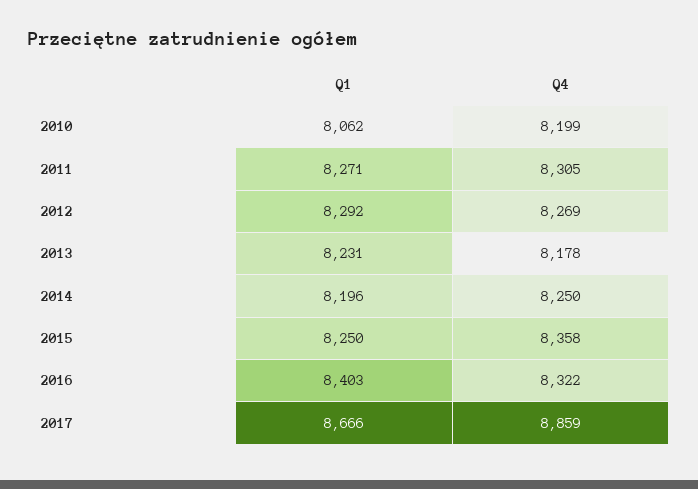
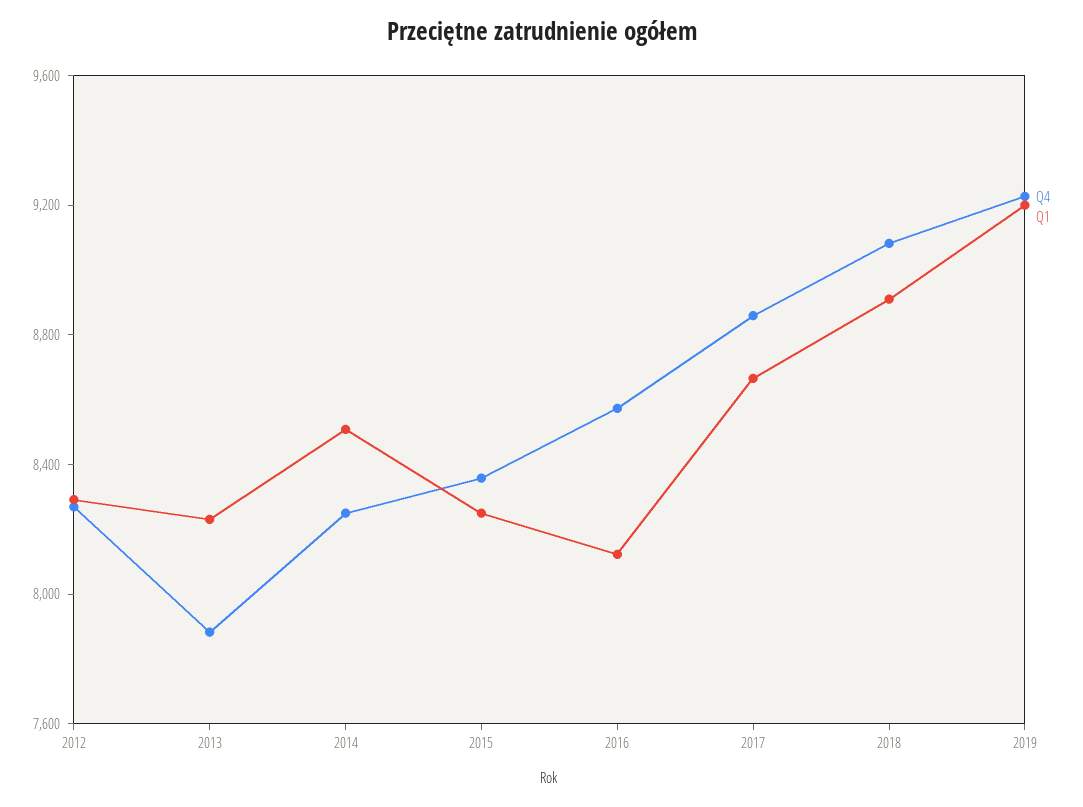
Q1, 2010: 8062 -> none
Q4, 2010: 8199 -> none
Q1, 2011: 8271 -> none
Q4, 2011: 8305 -> none
Q4, 2013: 8178 -> 7900
Q1, 2014: 8196 -> 8500
Q1, 2016: 8403 -> 8100
Q4, 2016: 8322 -> 8600
Q4, 2018: none -> 9100
Q1, 2018: none -> 8900
Q4, 2019: none -> 9200
Q1, 2019: none -> 9200

